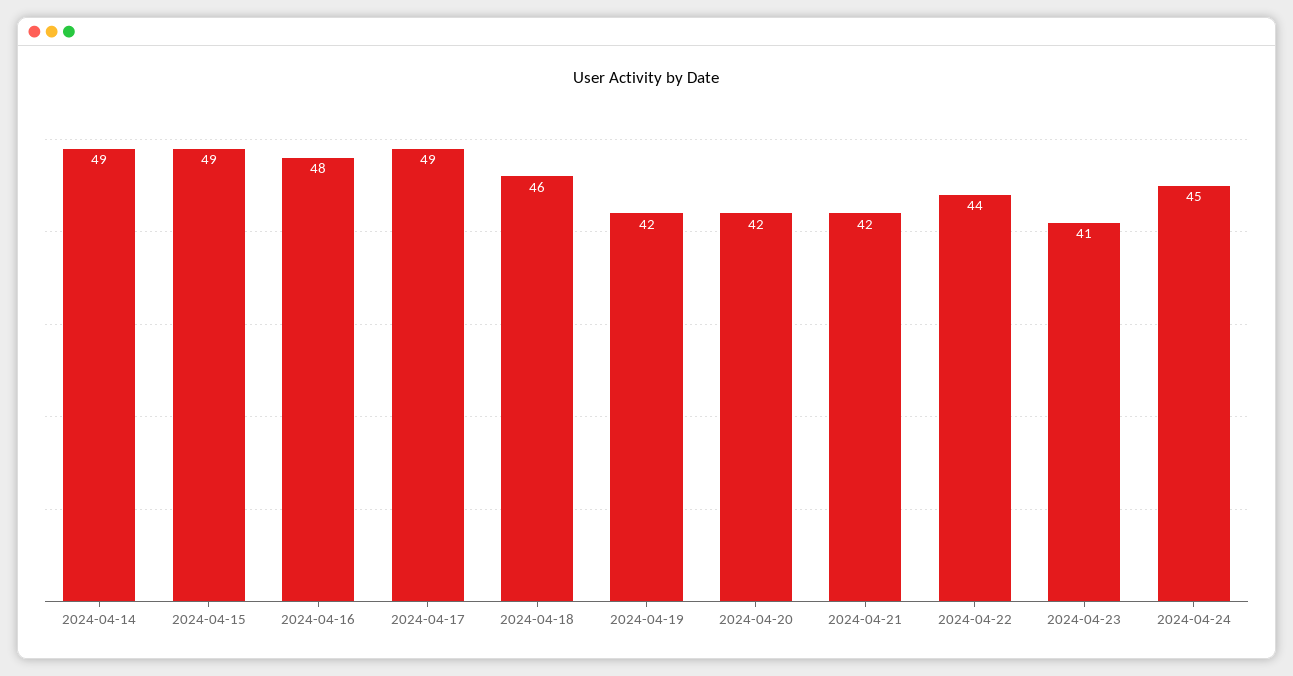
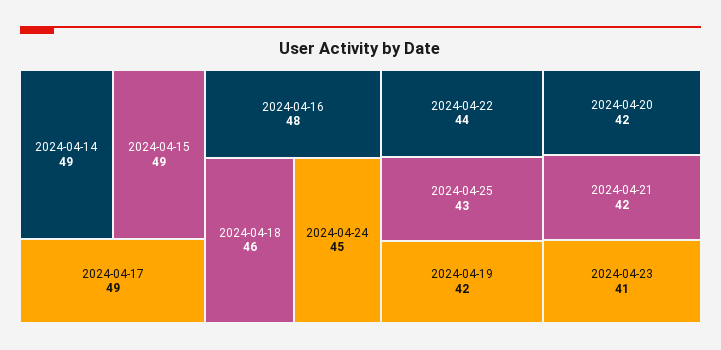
2024-04-25: none -> 43

